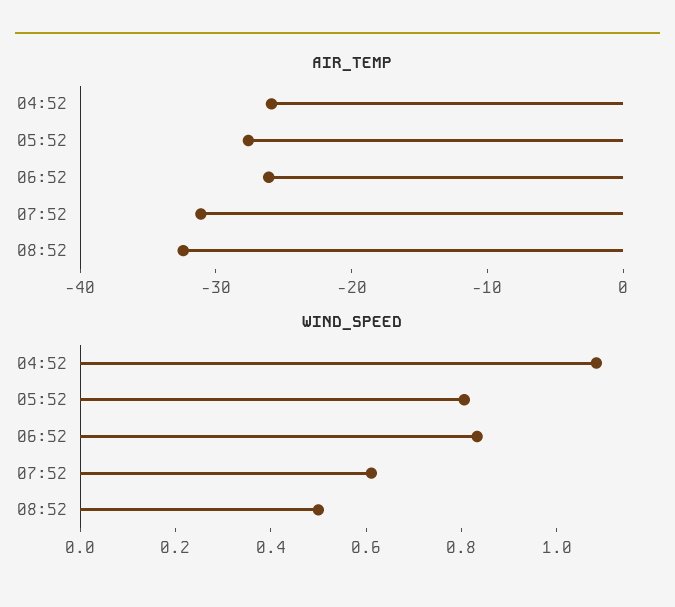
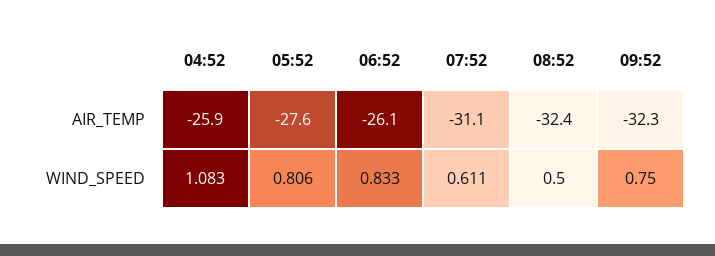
AIR_TEMP, 09:52: none -> -32.3
WIND_SPEED, 09:52: none -> 0.75

